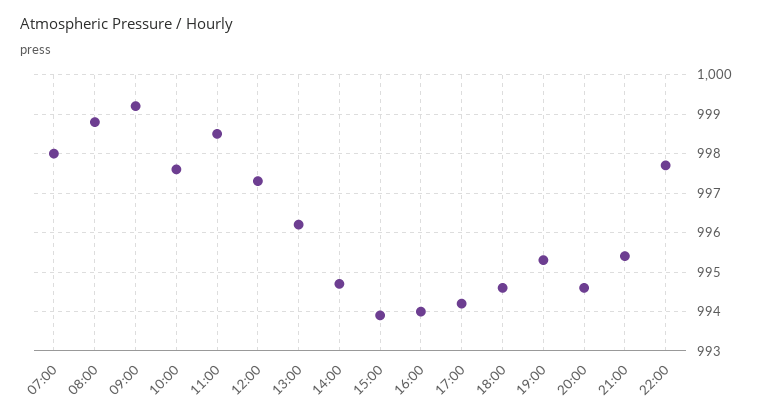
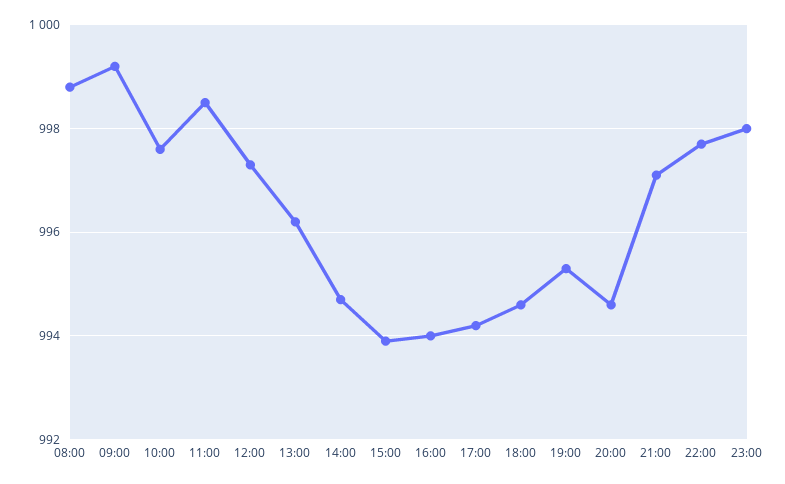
07:00: 998 -> none
21:00: 995.5 -> 997
23:00: none -> 998

